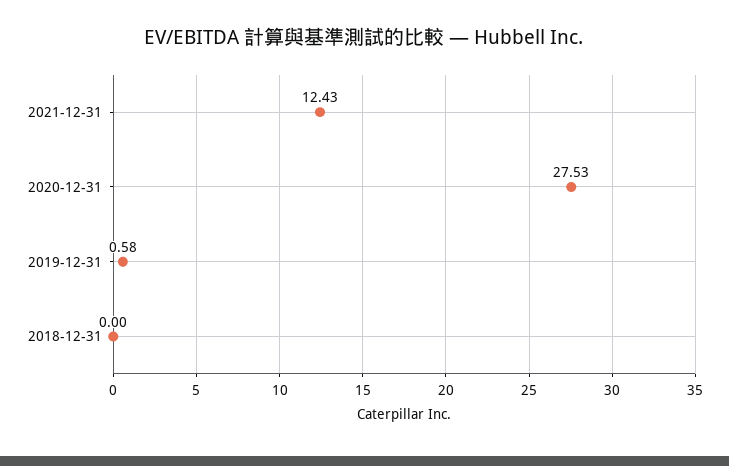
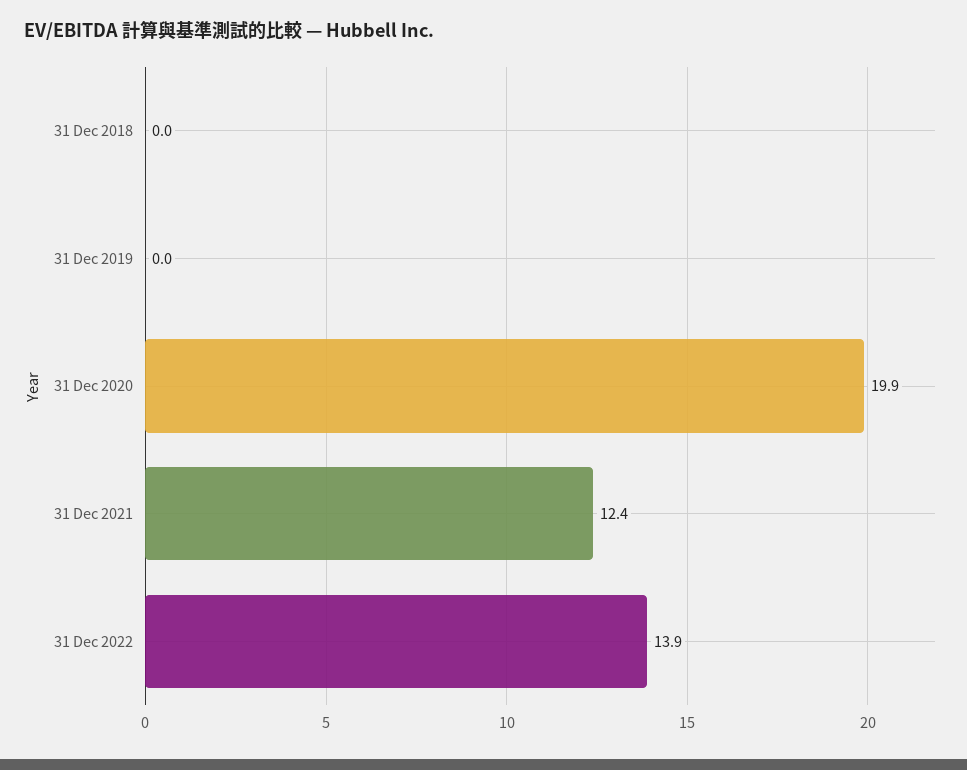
2020-12-31: 27.53 -> 19.9
2019-12-31: 0.58 -> 0
31 Dec 2022: none -> 13.9

